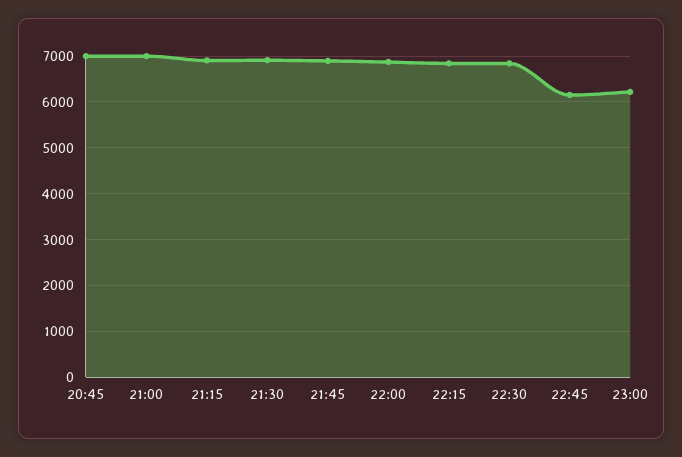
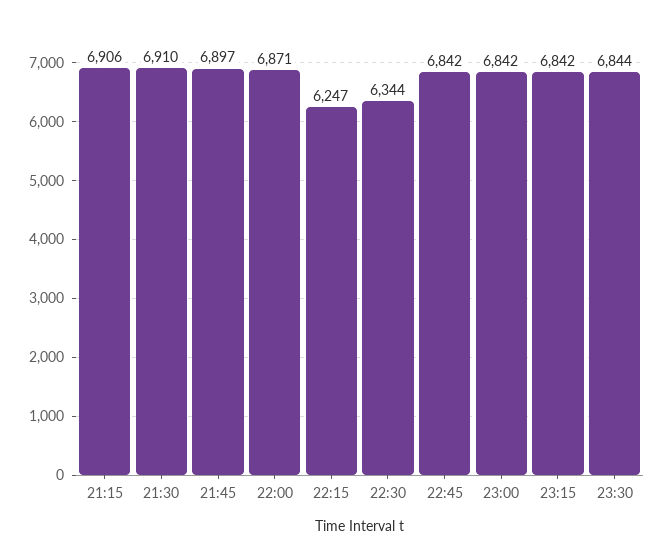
20:45: 7000 -> none
21:00: 7000 -> none
22:15: 6800 -> 6247
22:30: 6800 -> 6344
22:45: 6200 -> 6842
23:00: 6200 -> 6842
23:15: none -> 6842
23:30: none -> 6844

